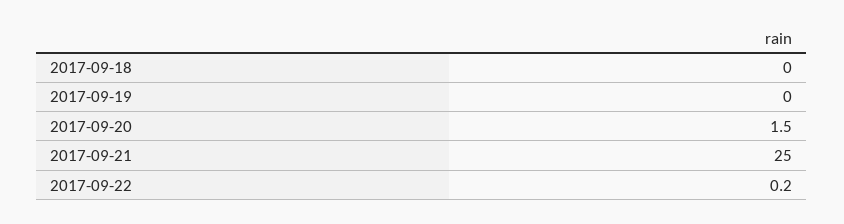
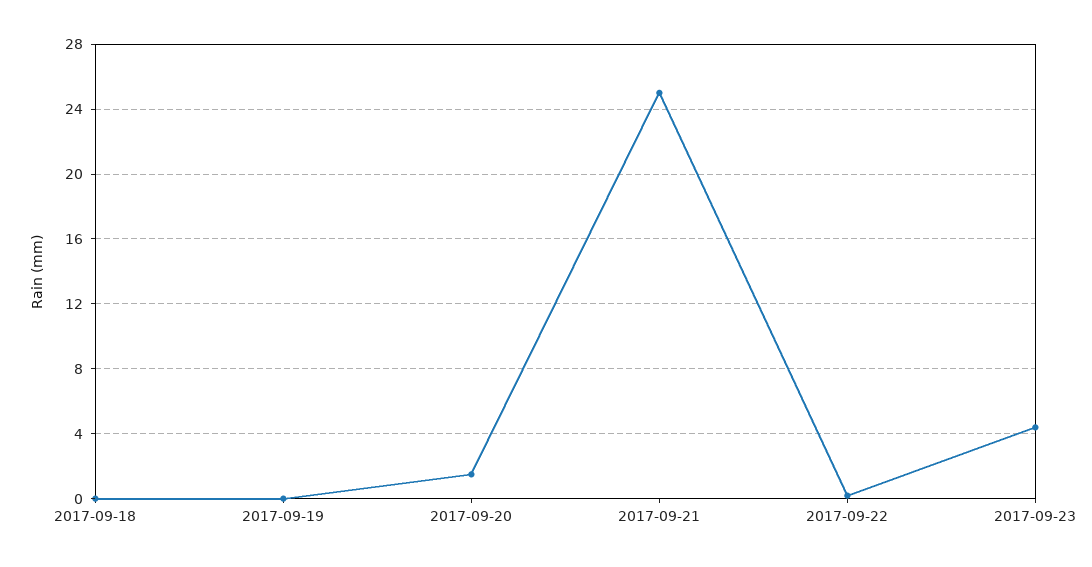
2017-09-23: none -> 4.5

